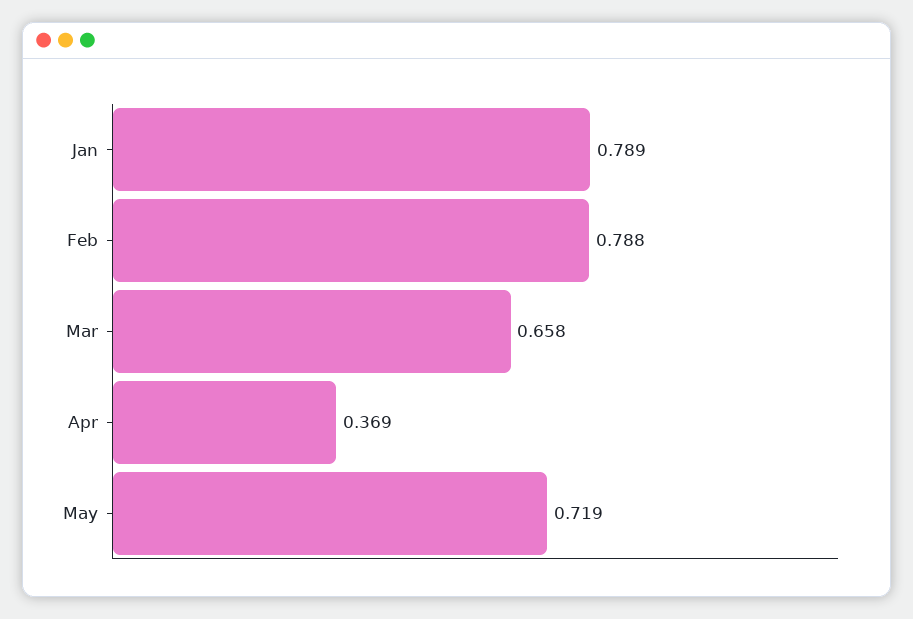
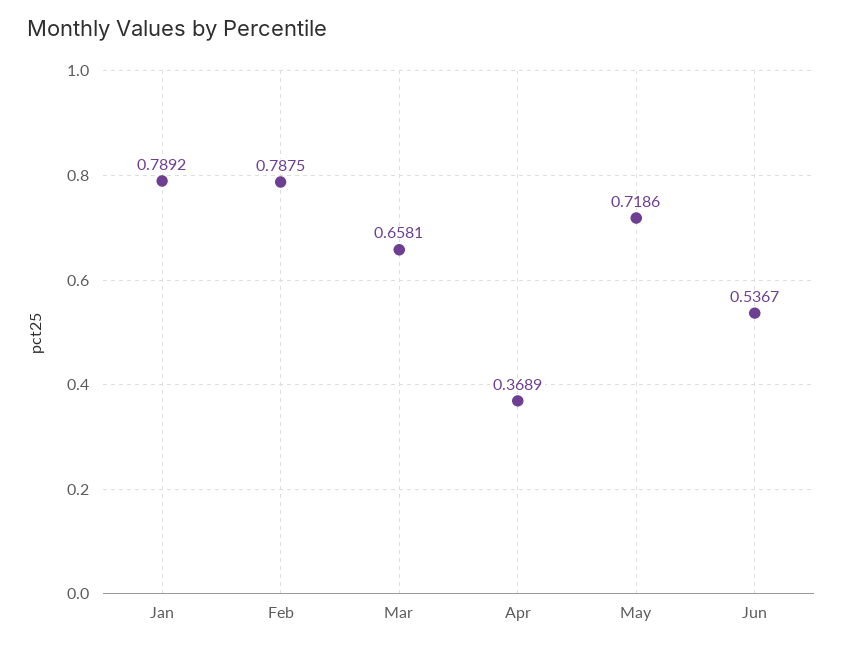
Jun: none -> 0.5367

